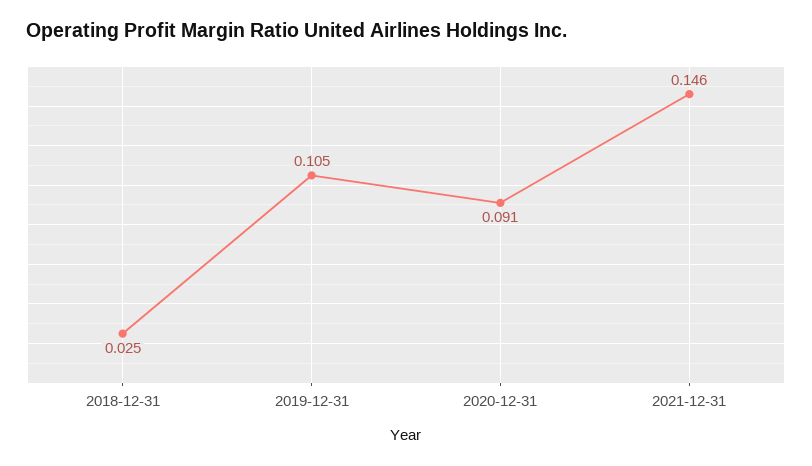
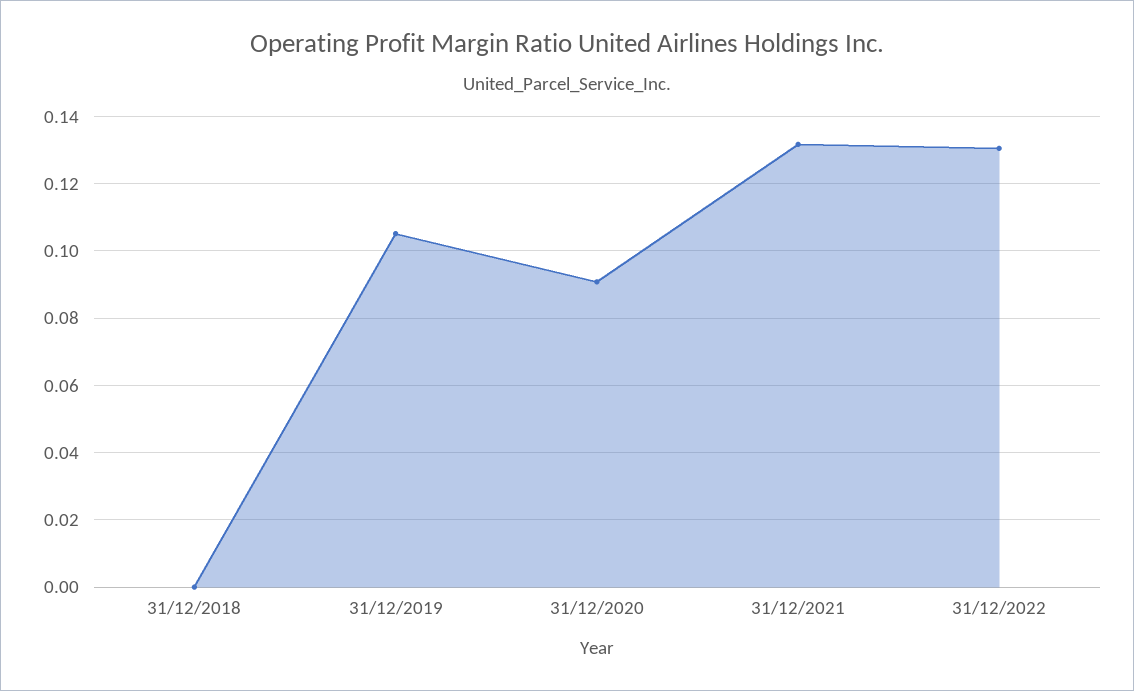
2018-12-31: 0.025 -> 0
2021-12-31: 0.146 -> 0.132
31/12/2022: none -> 0.13

